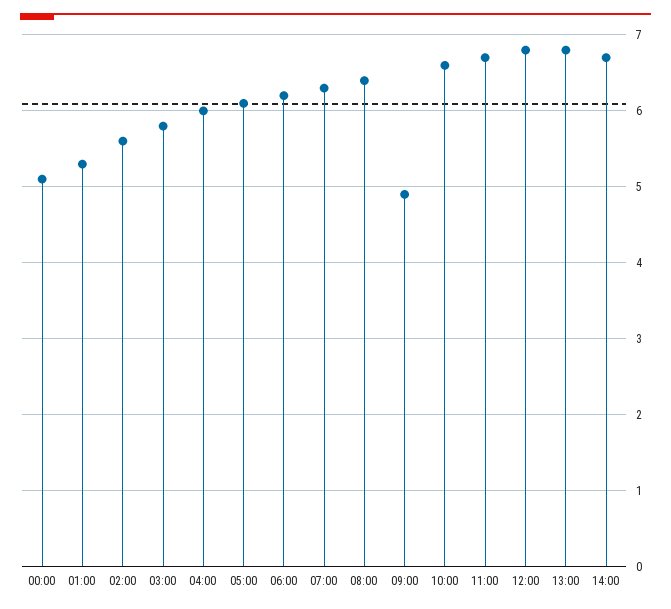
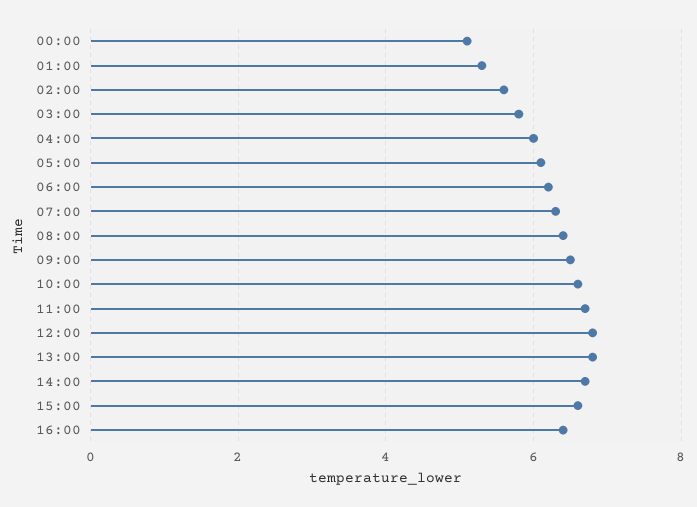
09:00: 4.9 -> 6.5
15:00: none -> 6.5
16:00: none -> 6.5

